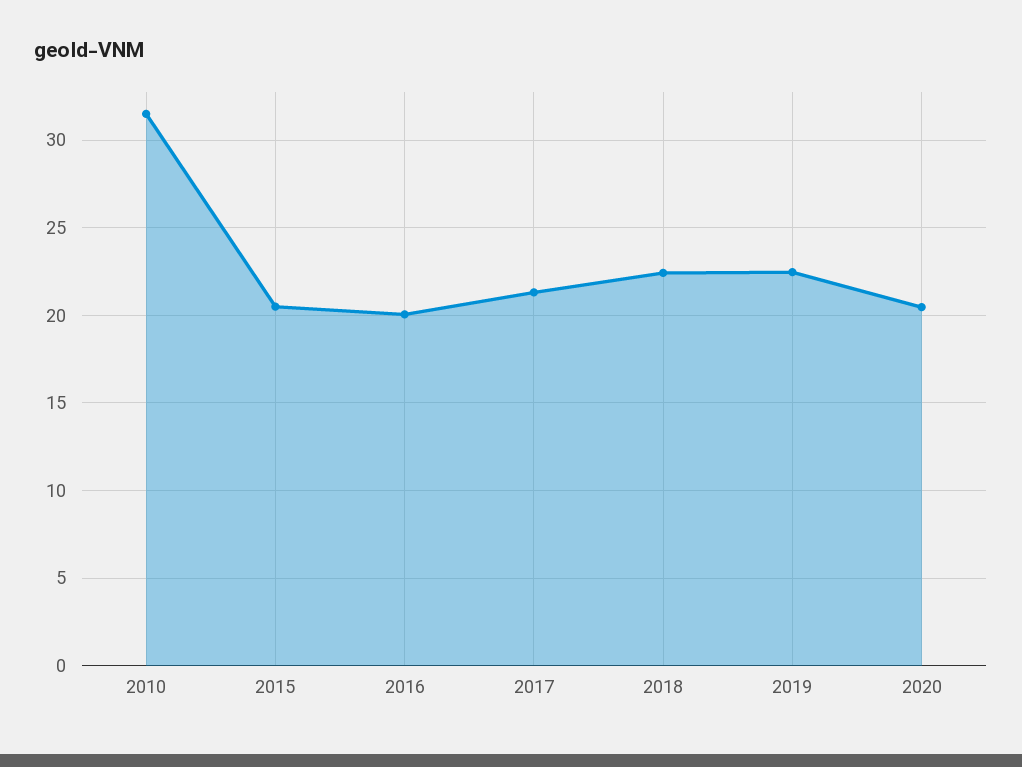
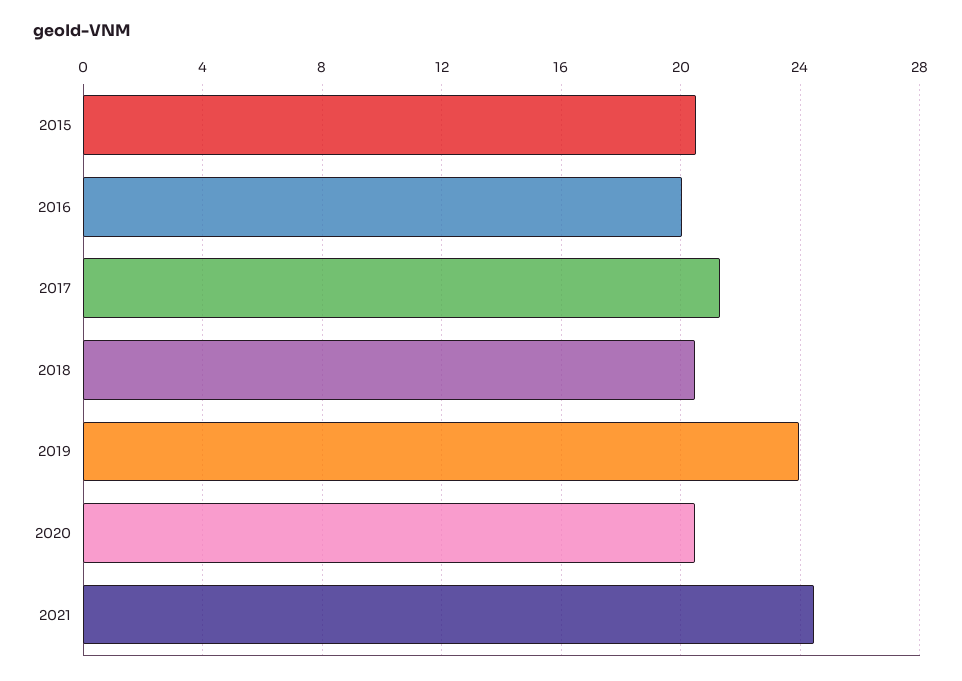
2010: 31.5 -> none
2018: 22.5 -> 20.5
2019: 22.5 -> 24
2021: none -> 24.5

